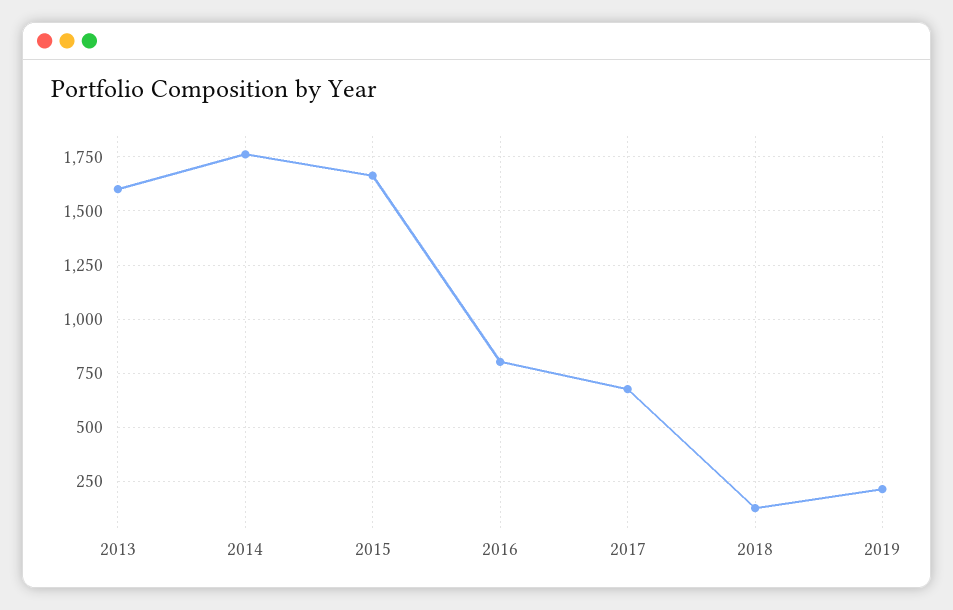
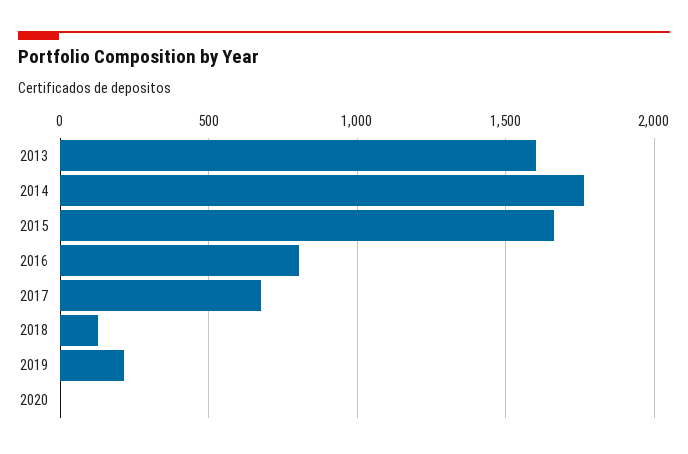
2020: none -> 0

